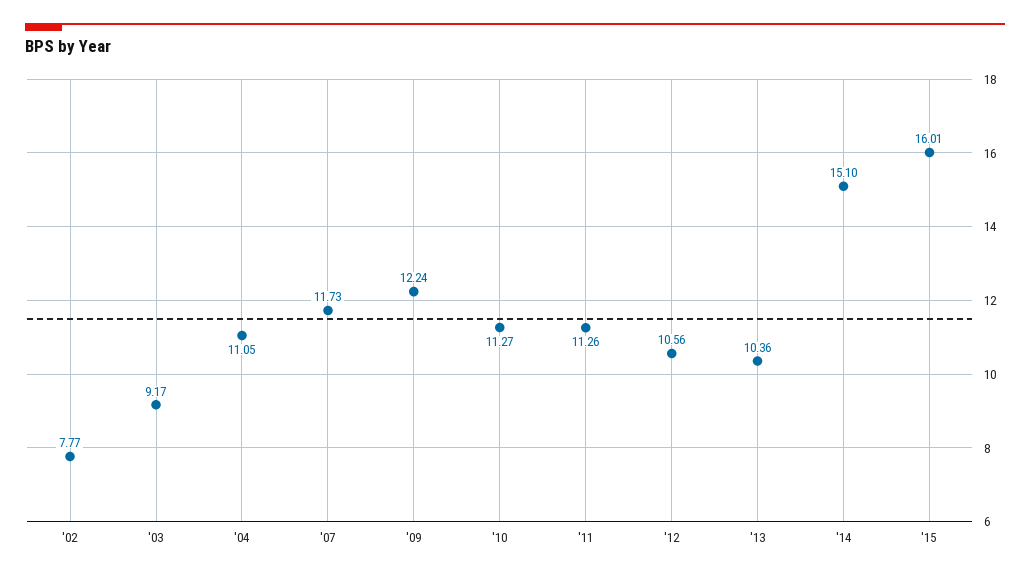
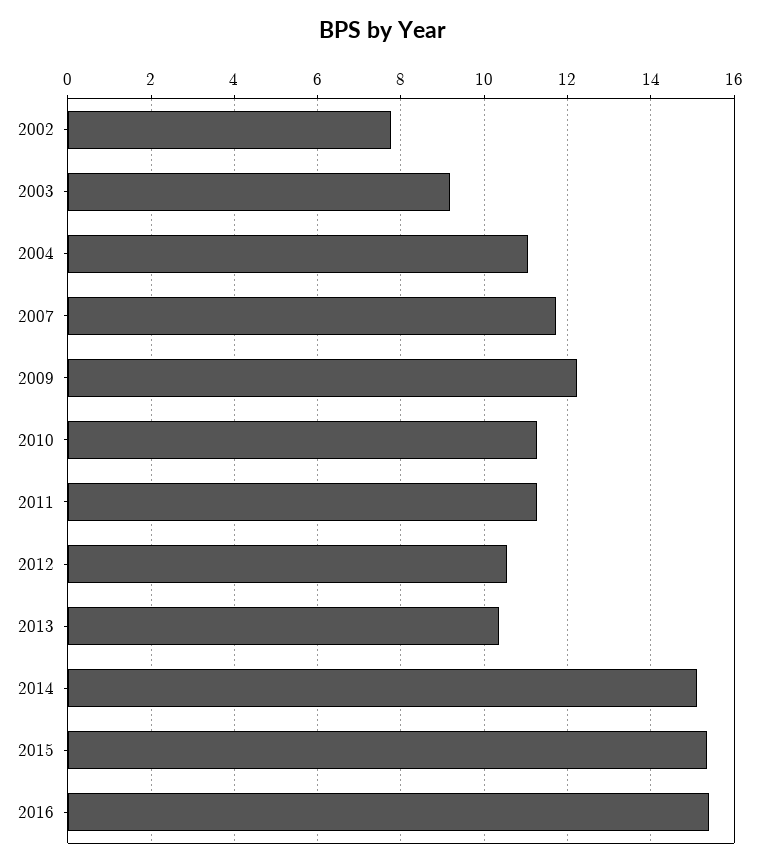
'15: 16.01 -> 15.4
2016: none -> 15.4

